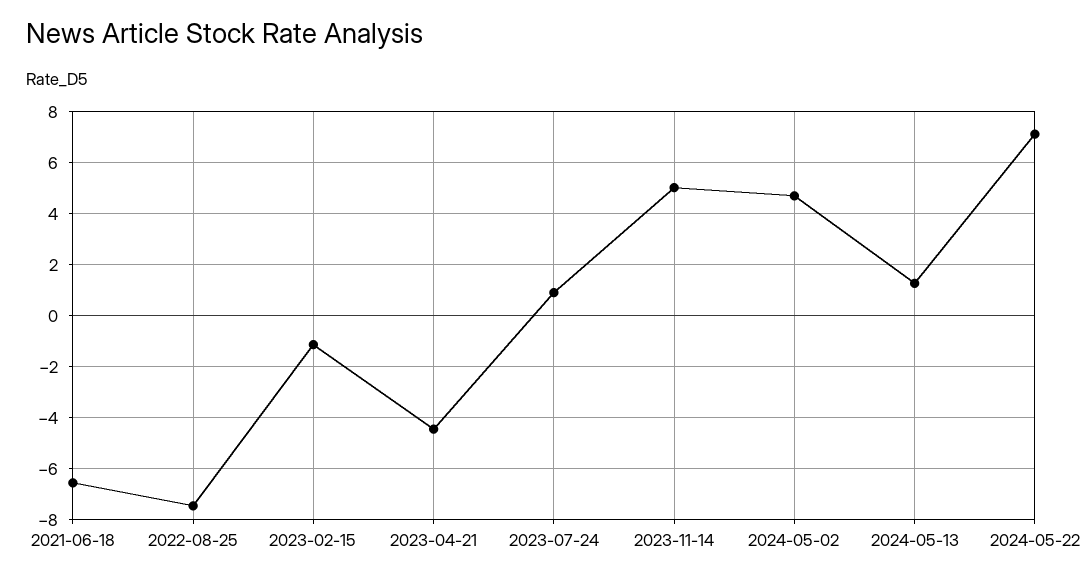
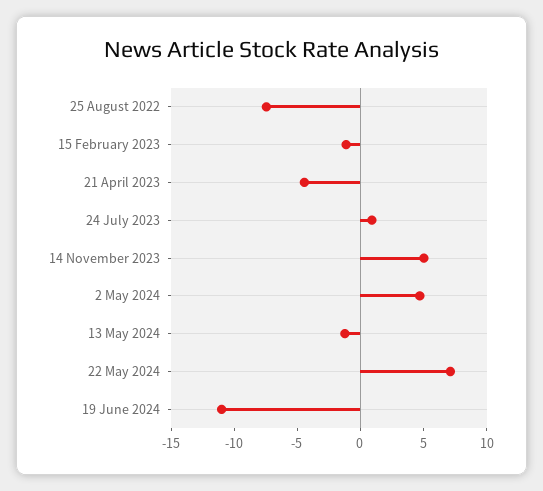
2021-06-18: -6.5 -> none
2024-05-13: 1.25 -> -1
19 June 2024: none -> -11

